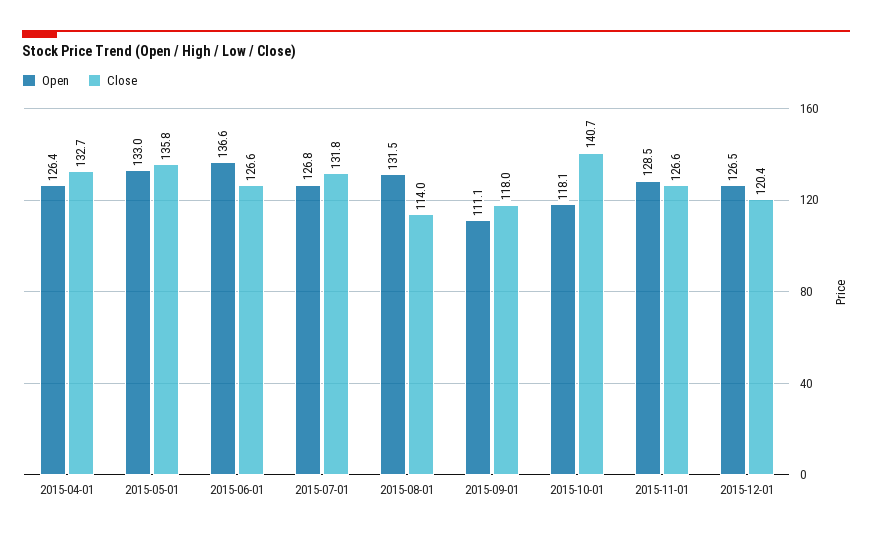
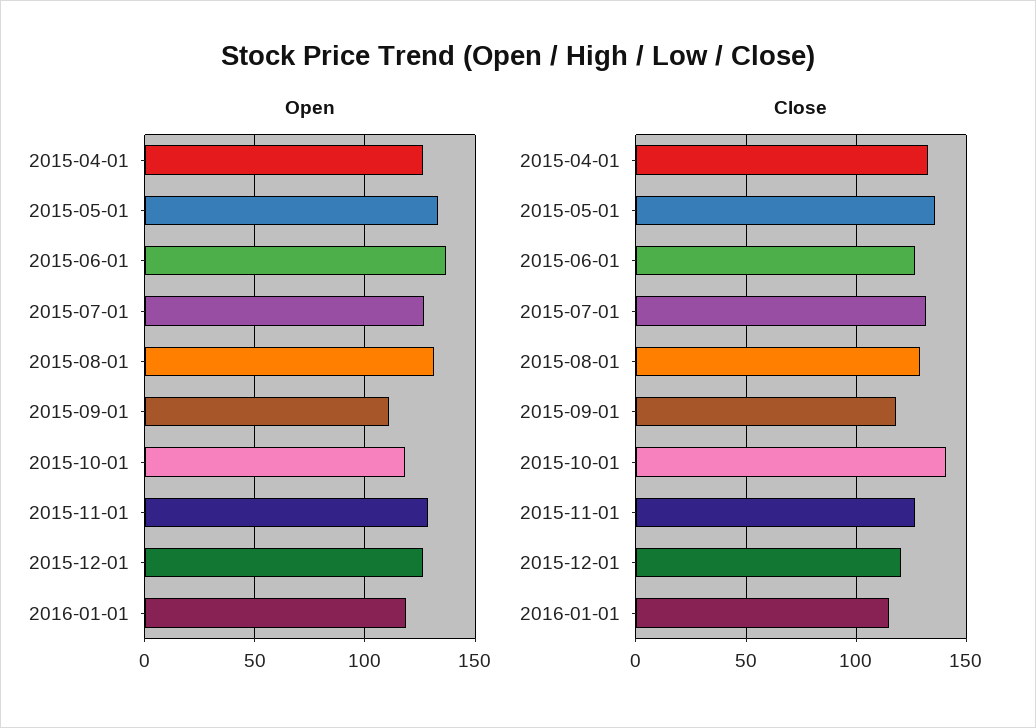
Close, 2015-08-01: 114 -> 130
Open, 2016-01-01: none -> 120
Close, 2016-01-01: none -> 115

